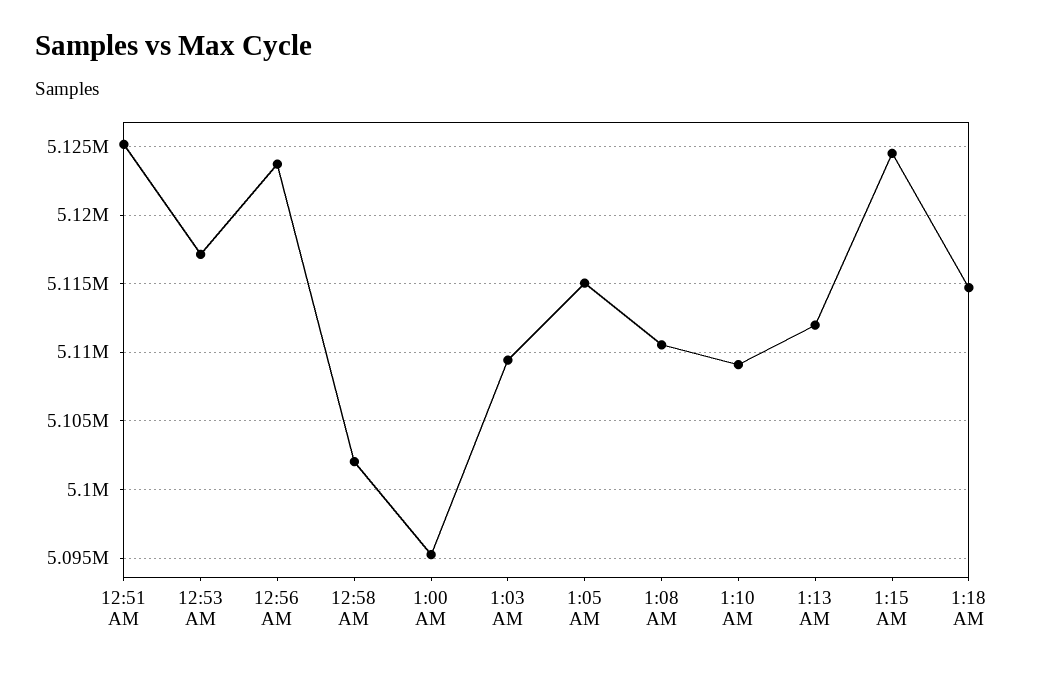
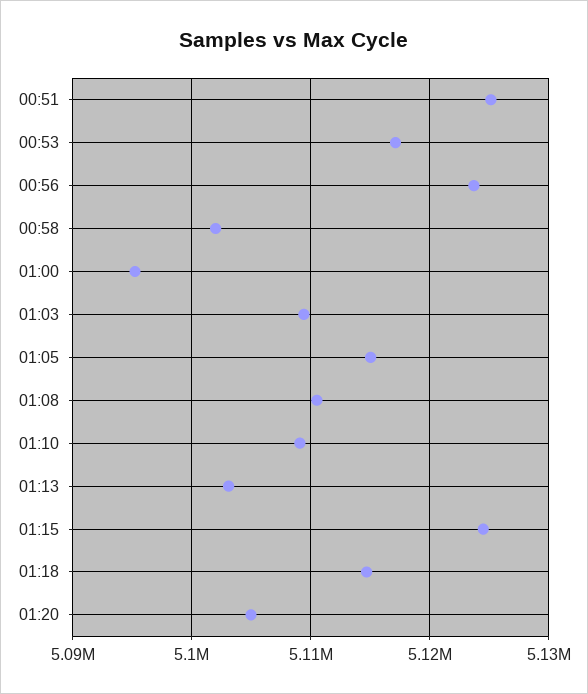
1:13 AM: 5112000 -> 5103000
01:20: none -> 5105000

